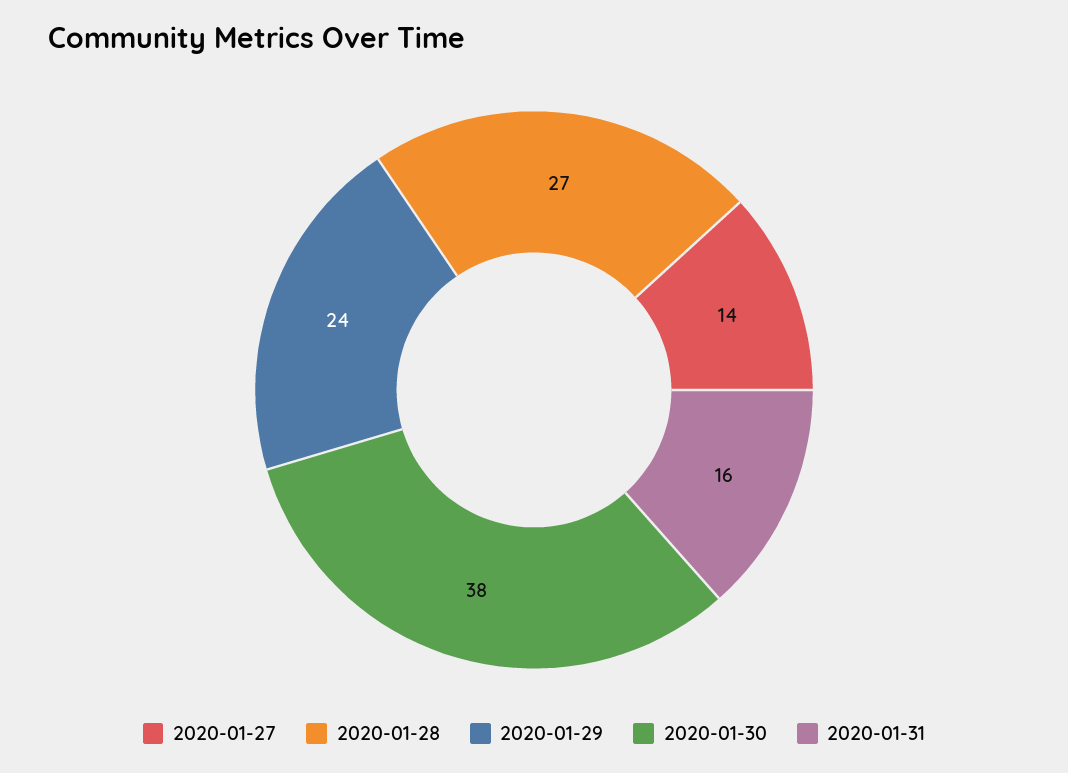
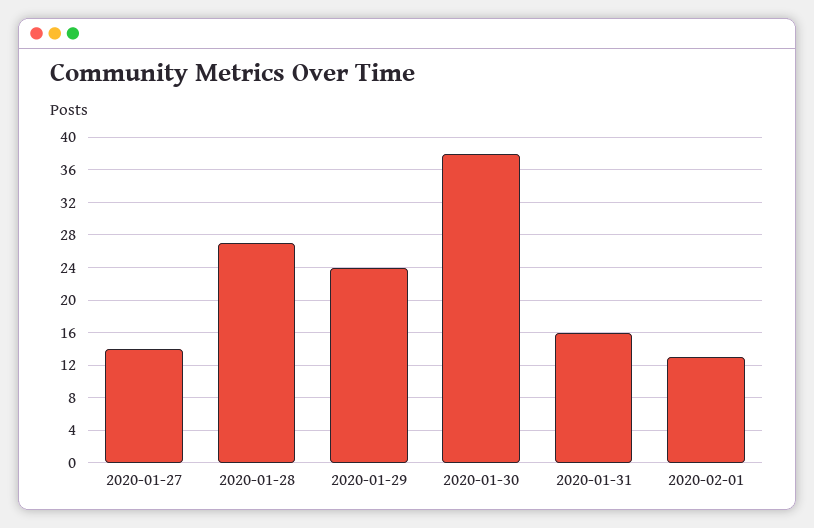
2020-02-01: none -> 13

